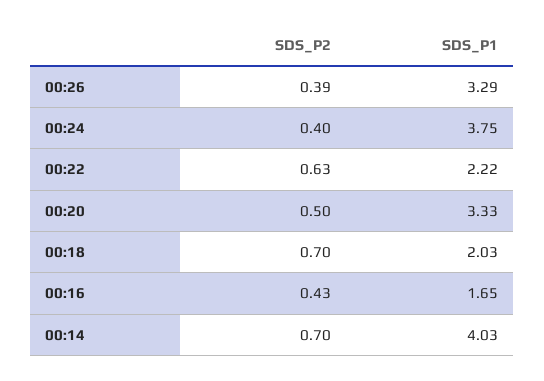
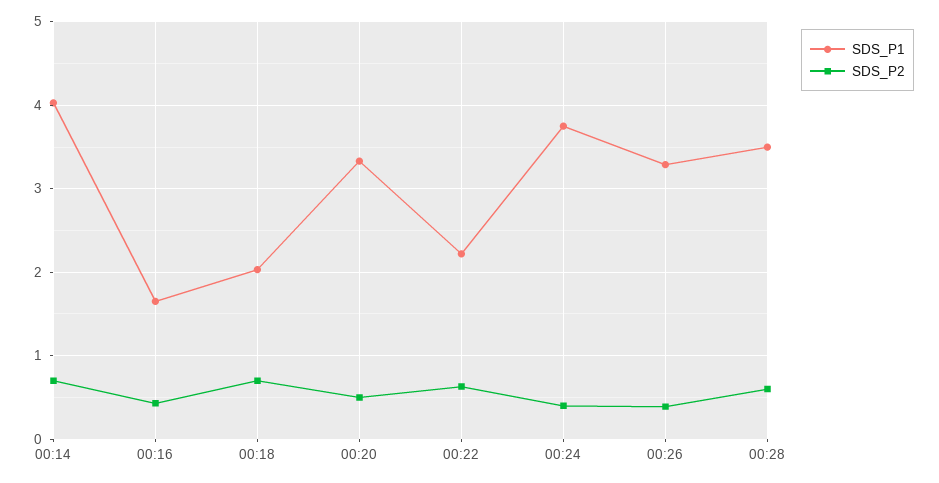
SDS_P1, 00:28: none -> 3.5
SDS_P2, 00:28: none -> 0.6

